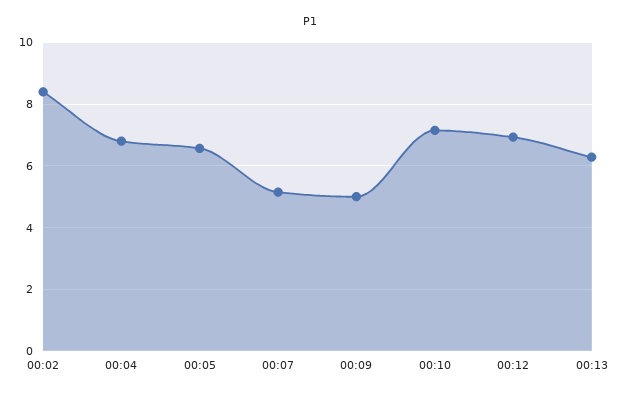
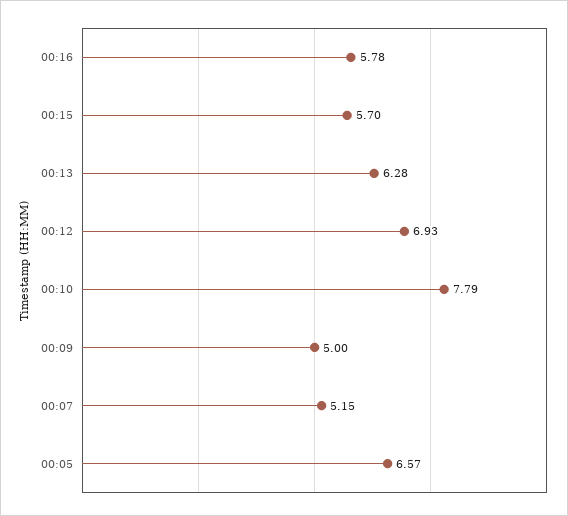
00:02: 8.4 -> none
00:04: 6.8 -> none
00:10: 7.2 -> 7.79
00:16: none -> 5.78
00:15: none -> 5.7

